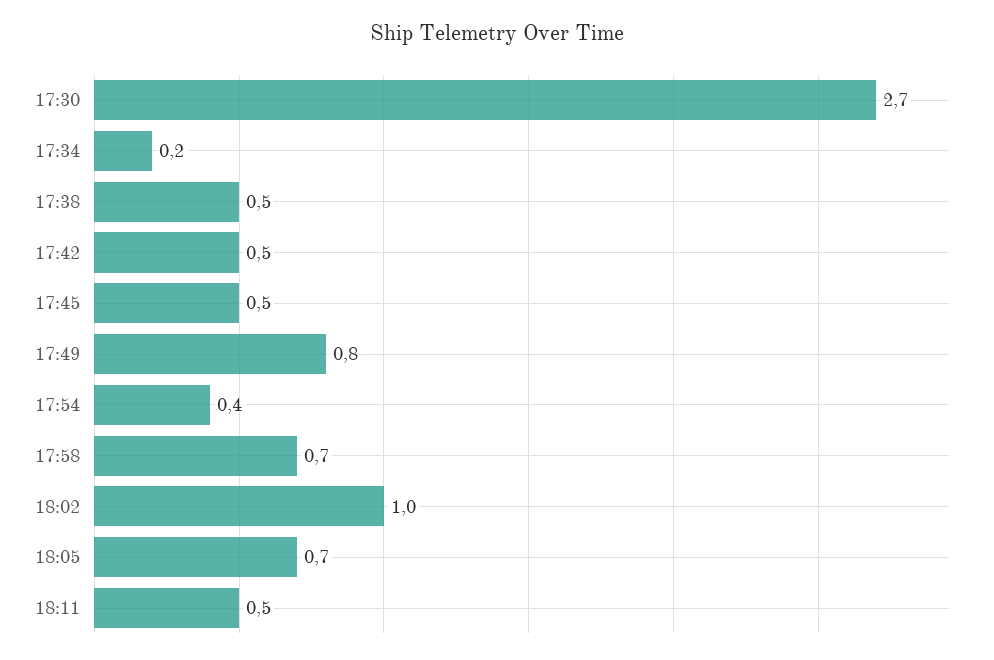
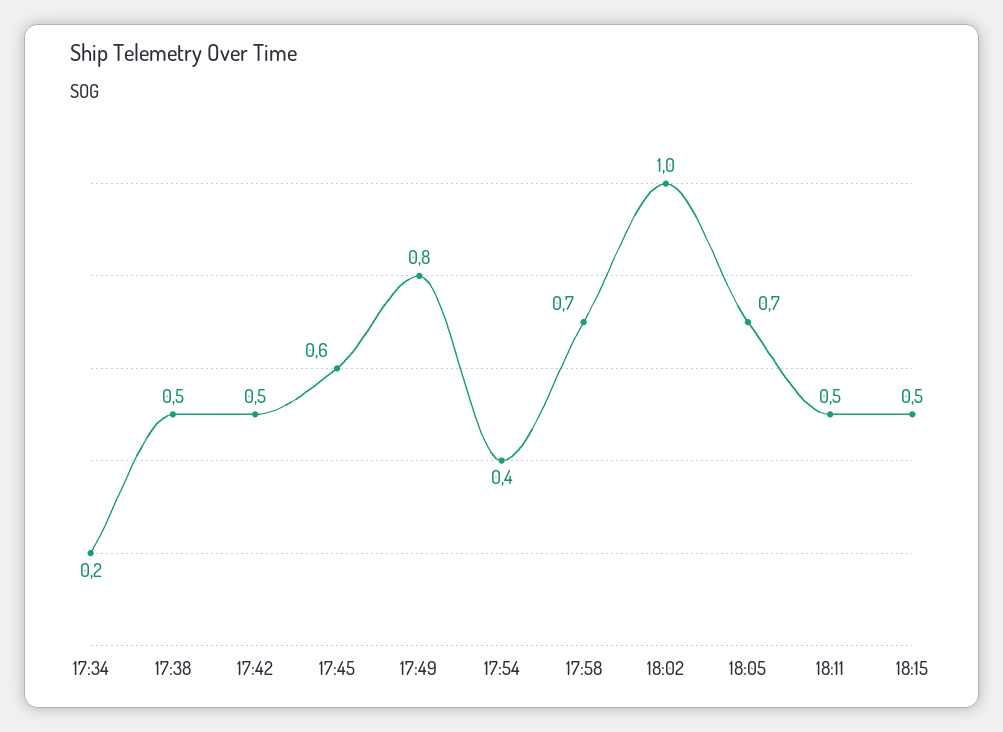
17:30: 2.7 -> none
17:45: 0.5 -> 0.6
18:15: none -> 0.5

